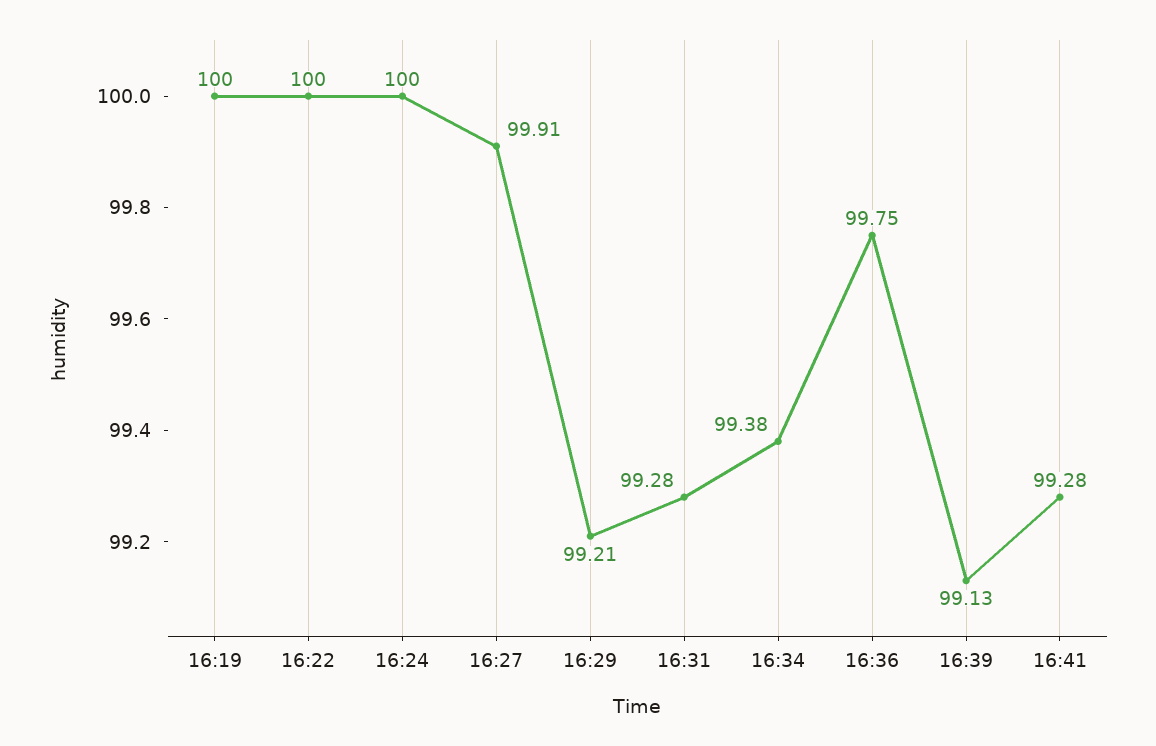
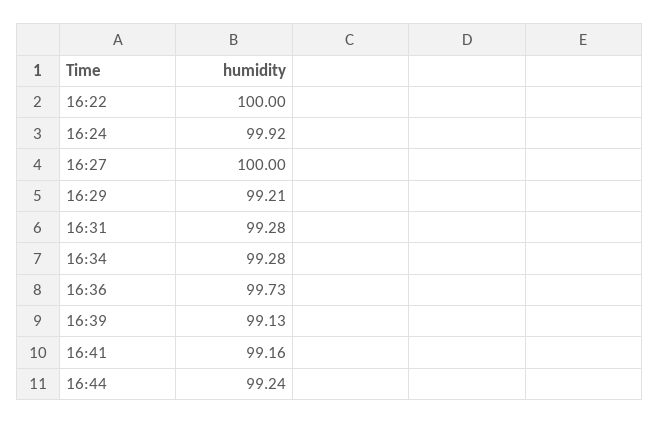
16:19: 100 -> none
16:24: 100 -> 99.92
16:27: 99.91 -> 100
16:34: 99.38 -> 99.28
16:36: 99.75 -> 99.73
16:41: 99.28 -> 99.16
16:44: none -> 99.24

